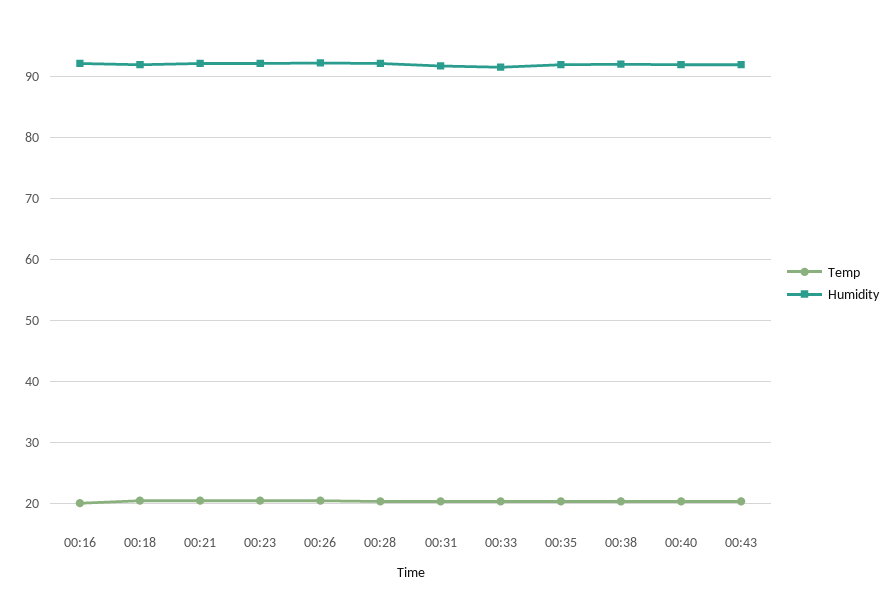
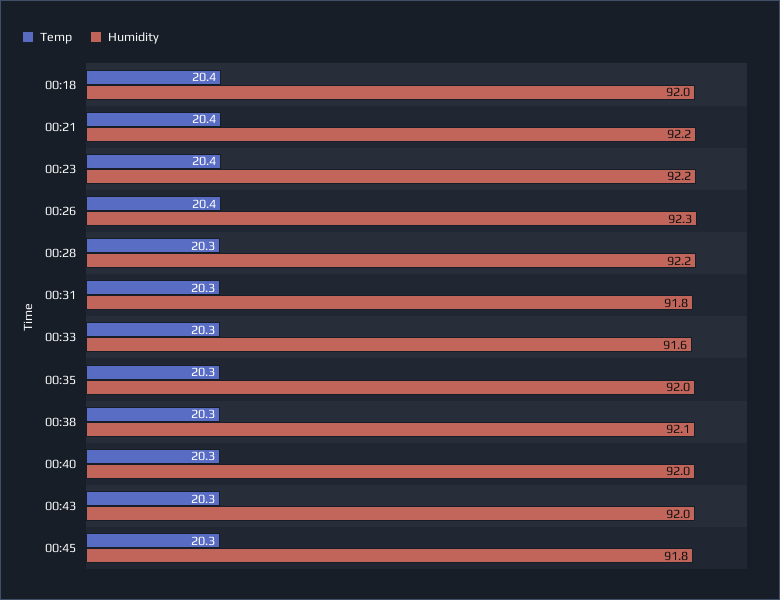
Temp, 00:16: 20 -> none
Humidity, 00:16: 92 -> none
Temp, 00:45: none -> 20.3
Humidity, 00:45: none -> 91.8

